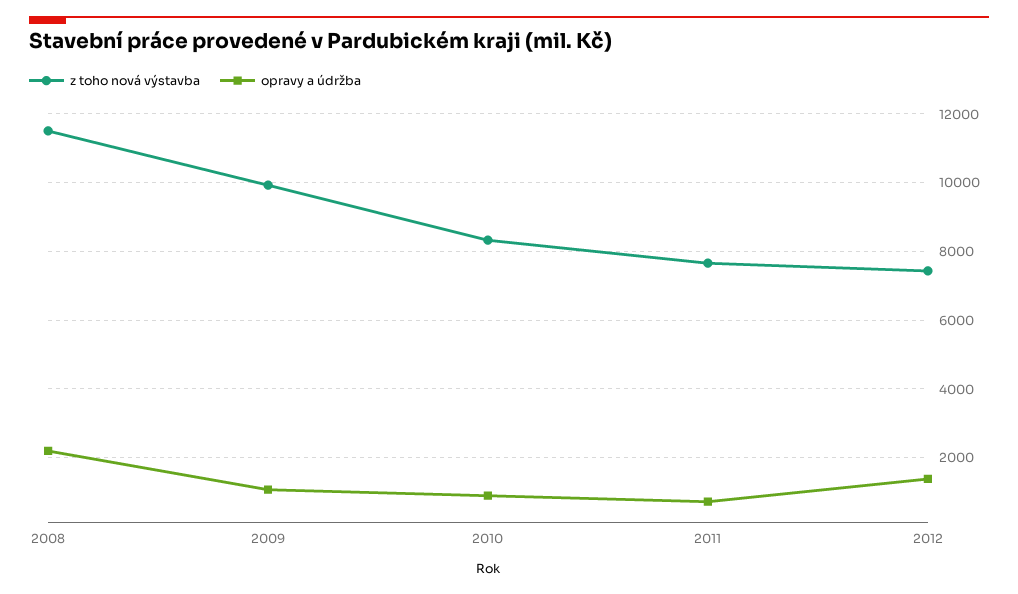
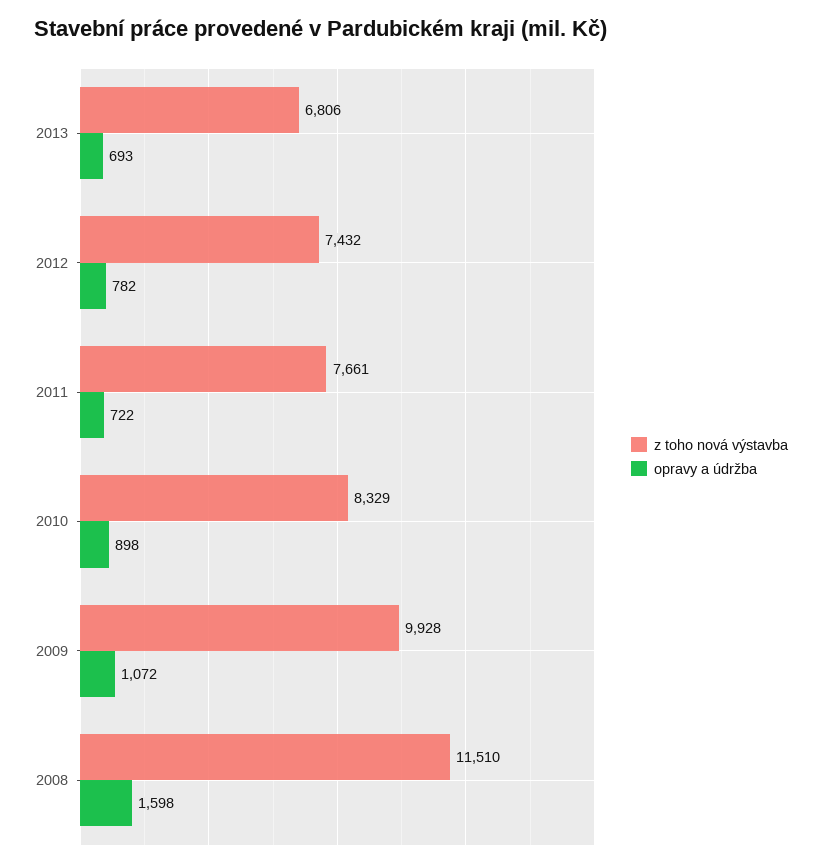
opravy a údržba, 2008: 2200 -> 1598
opravy a údržba, 2012: 1400 -> 782
z toho nová výstavba, 2013: none -> 6806
opravy a údržba, 2013: none -> 693

